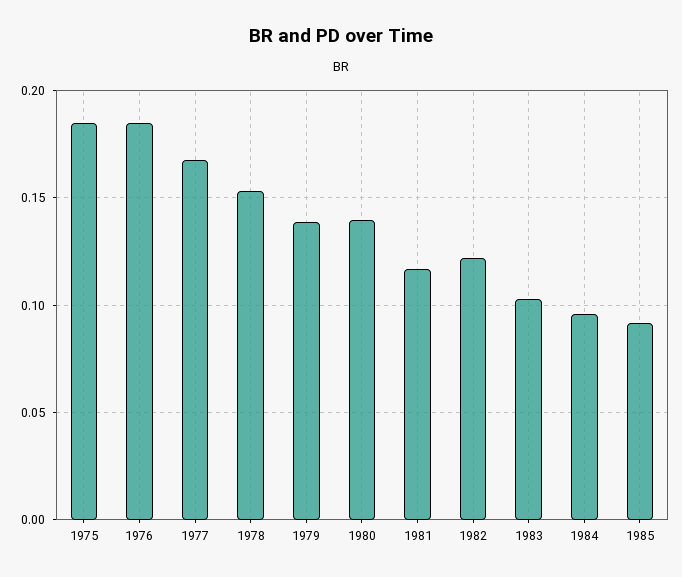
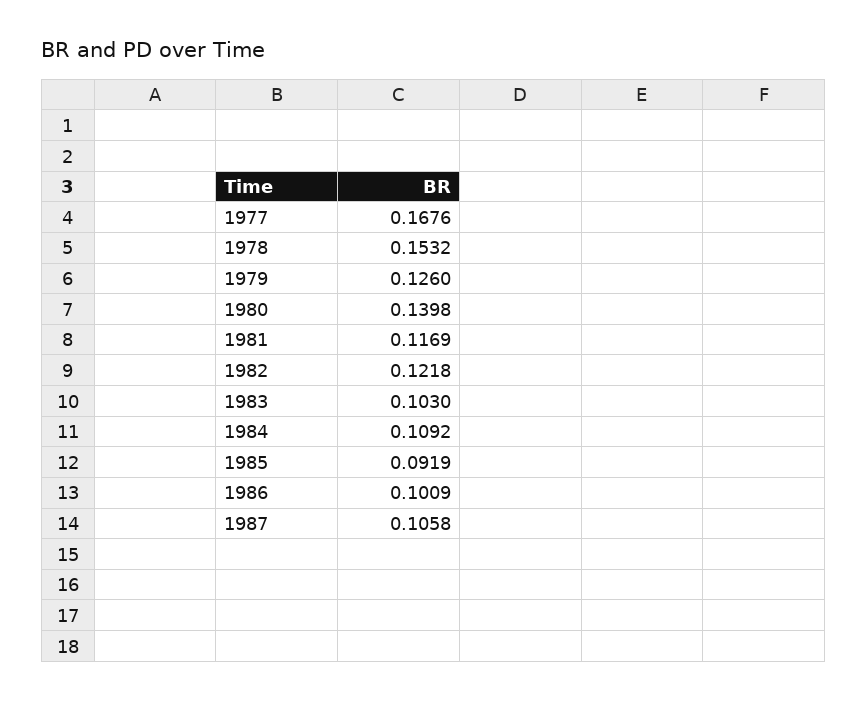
1975: 0.185 -> none
1976: 0.185 -> none
1979: 0.14 -> 0.126
1984: 0.095 -> 0.1092
1986: none -> 0.1009
1987: none -> 0.1058

